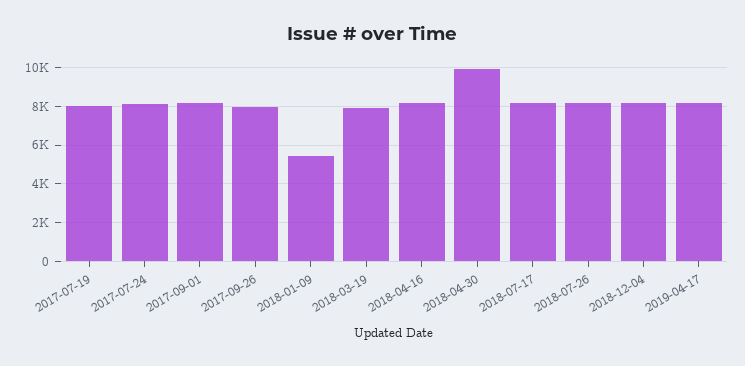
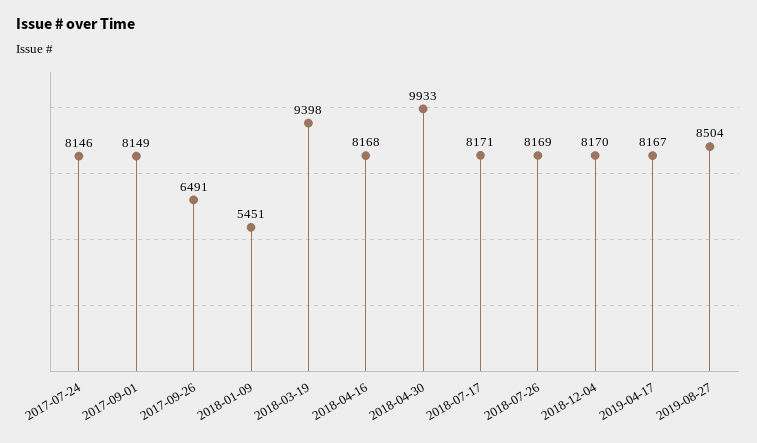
2017-07-19: 8000 -> none
2017-09-26: 8000 -> 6491
2018-03-19: 8000 -> 9398
2019-08-27: none -> 8504

